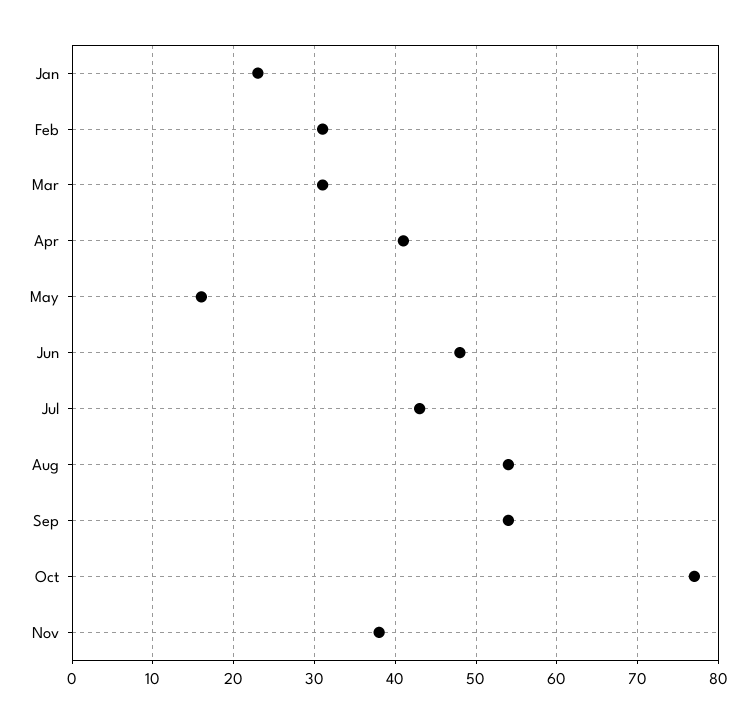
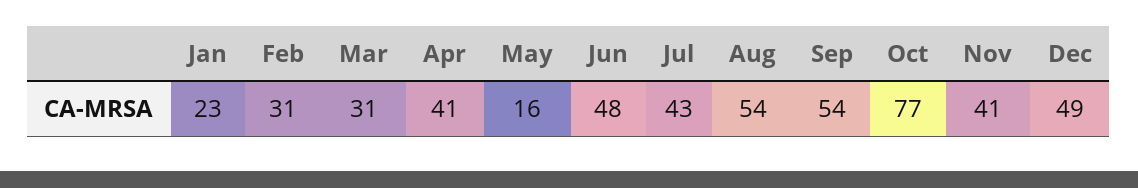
Nov: 38 -> 41
Dec: none -> 49

